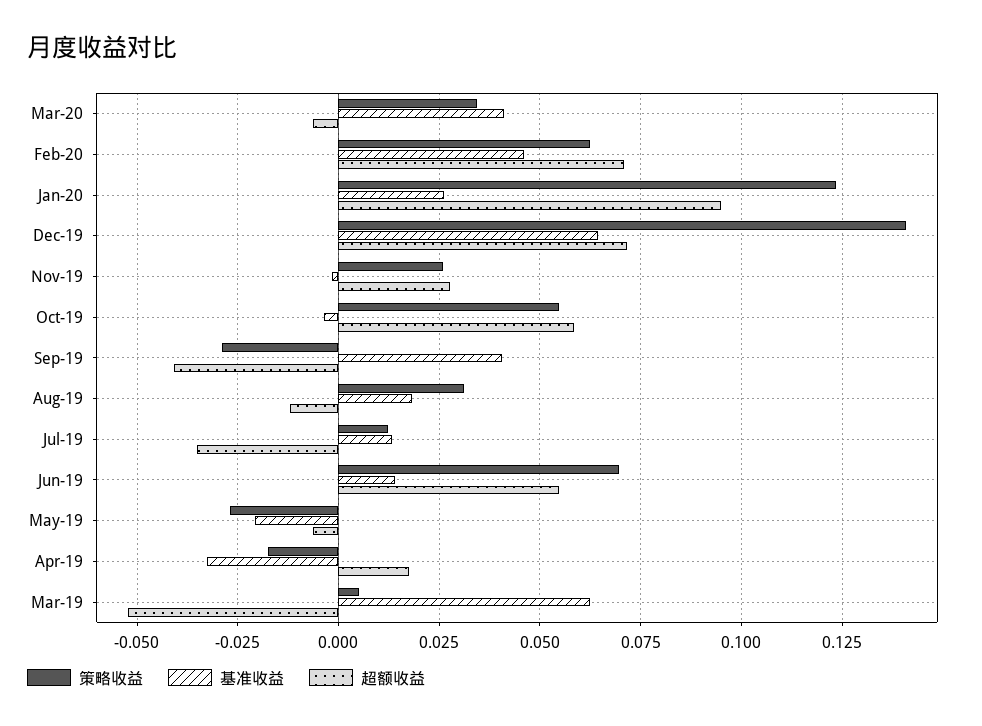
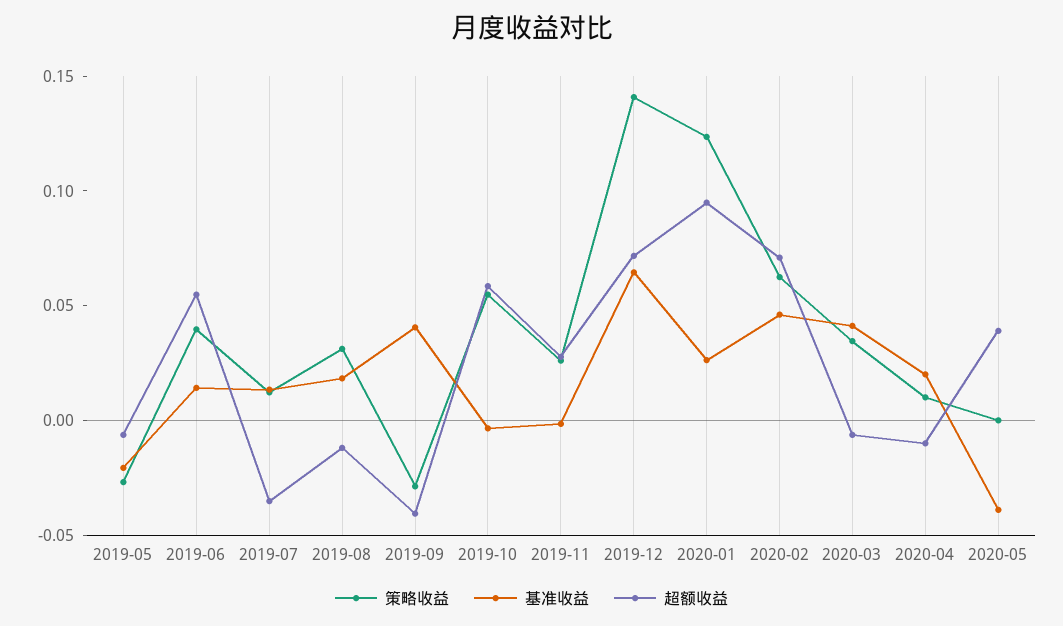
策略收益, Jun-19: 0.07 -> 0.04
策略收益, Apr-19: -0.0175 -> none
基准收益, Apr-19: -0.0325 -> none
超额收益, Apr-19: 0.0175 -> none
策略收益, Mar-19: 0.005 -> none
基准收益, Mar-19: 0.0625 -> none
超额收益, Mar-19: -0.0525 -> none
策略收益, 2020-04: none -> 0.01
基准收益, 2020-04: none -> 0.02
超额收益, 2020-04: none -> -0.01
策略收益, 2020-05: none -> 0
基准收益, 2020-05: none -> -0.04
超额收益, 2020-05: none -> 0.04

